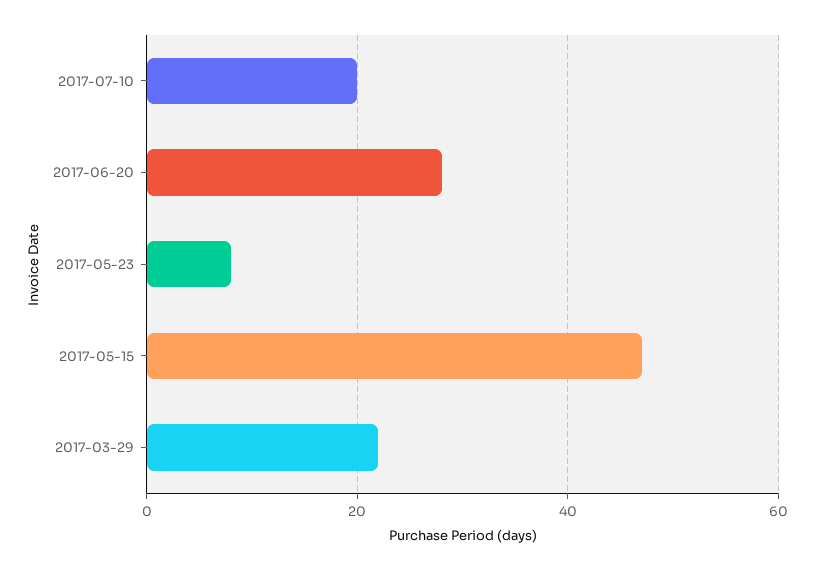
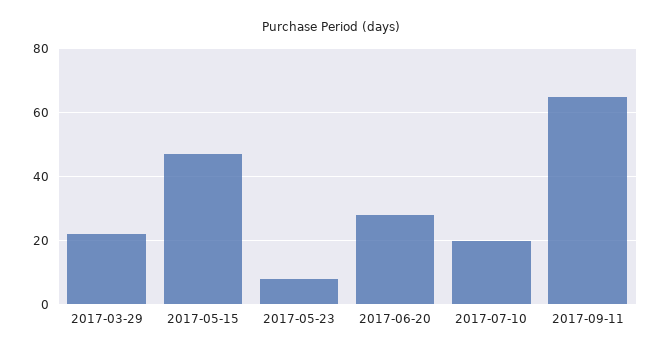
2017-09-11: none -> 65

